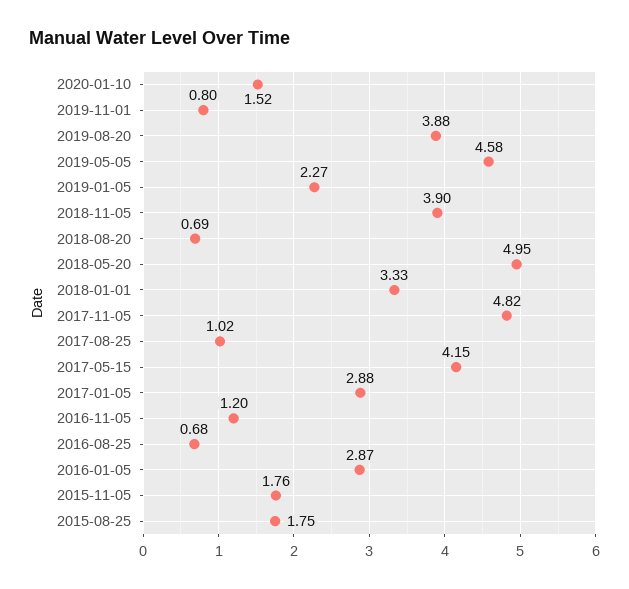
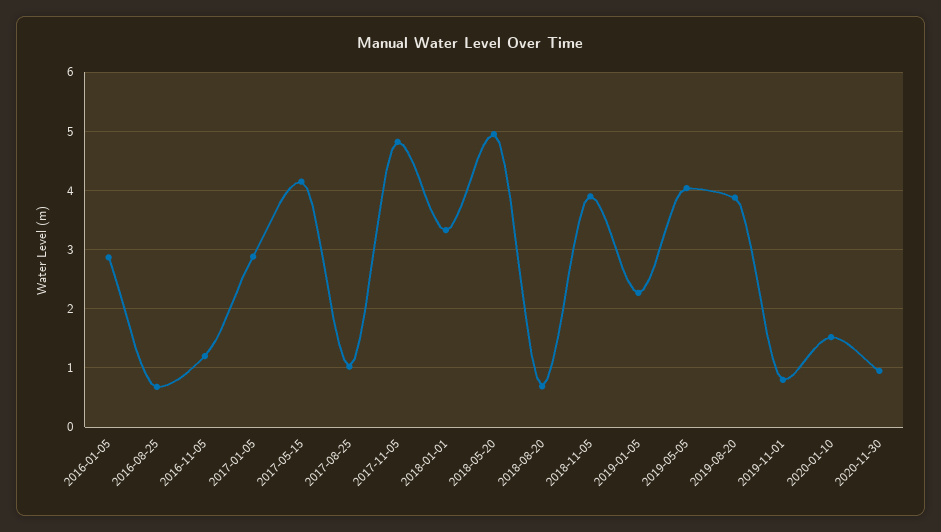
2019-05-05: 4.58 -> 4
2015-11-05: 1.76 -> none
2015-08-25: 1.75 -> none
2020-11-30: none -> 1

